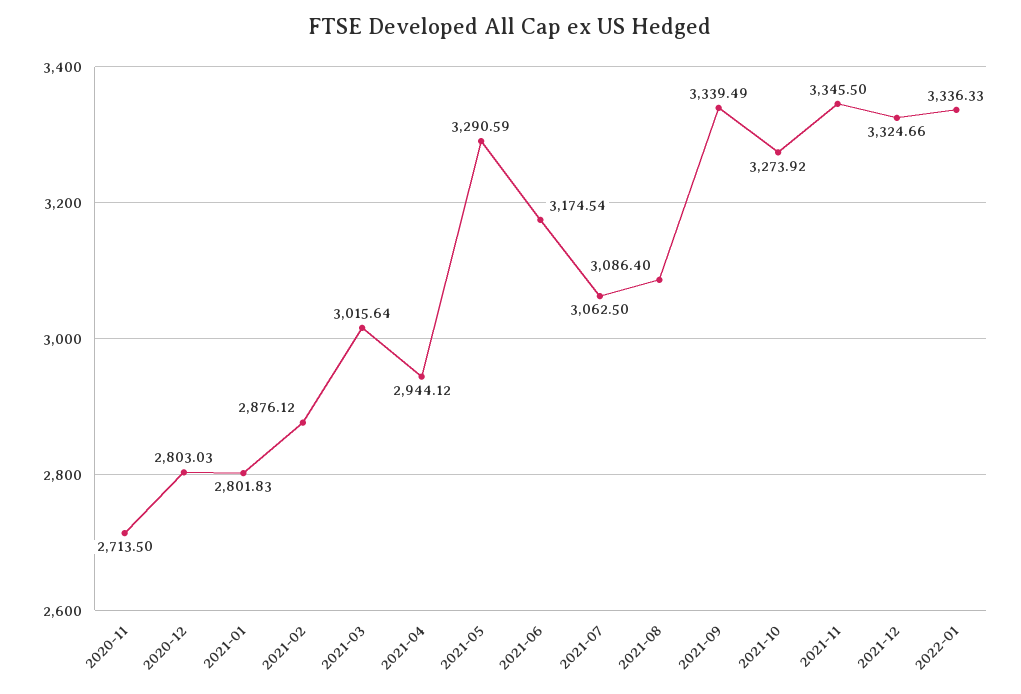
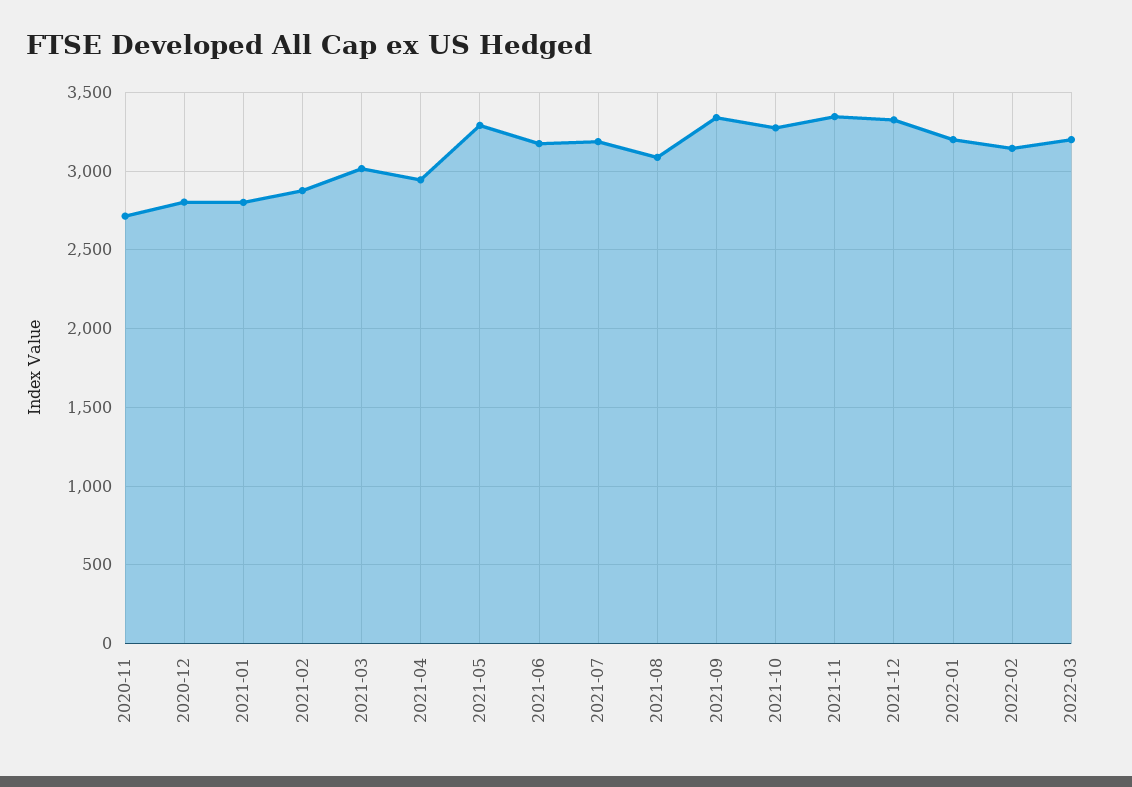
2021-07: 3062.5 -> 3200
2022-01: 3336.33 -> 3200
2022-02: none -> 3150
2022-03: none -> 3200

